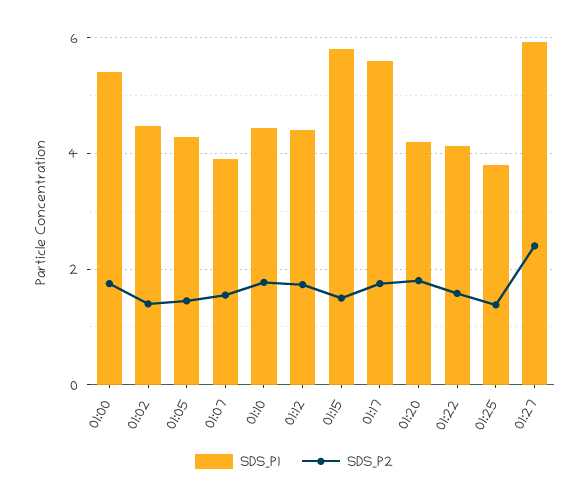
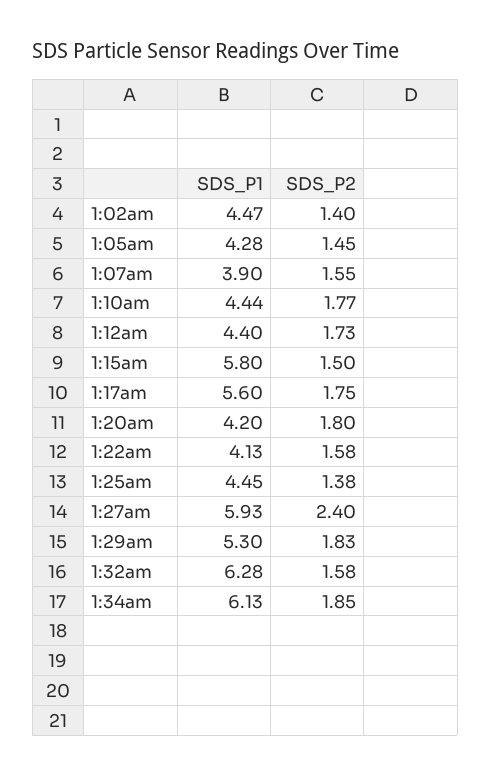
SDS_P1, 01:00: 5.4 -> none
SDS_P2, 01:00: 1.8 -> none
SDS_P1, 01:25: 3.8 -> 4.45
SDS_P1, 1:29am: none -> 5.3
SDS_P2, 1:29am: none -> 1.83
SDS_P1, 1:32am: none -> 6.28
SDS_P2, 1:32am: none -> 1.58
SDS_P1, 1:34am: none -> 6.13
SDS_P2, 1:34am: none -> 1.85

